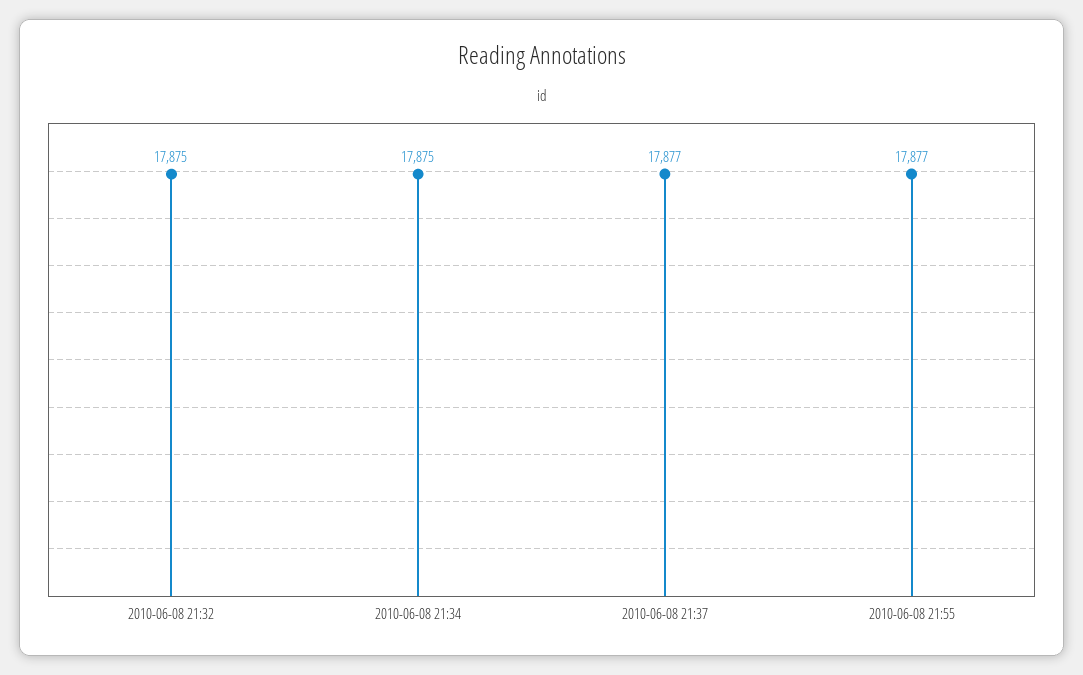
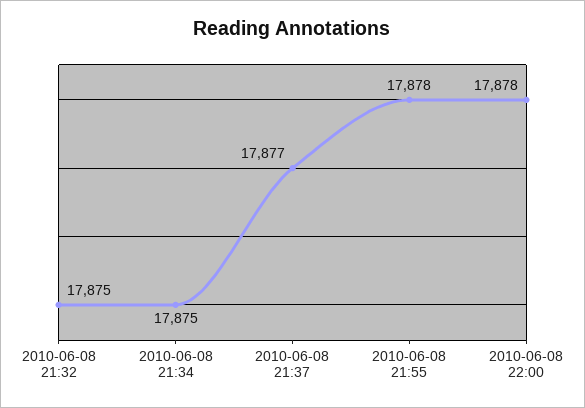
2010-06-08 21:55: 17877 -> 17878
2010-06-08 22:00: none -> 17878

